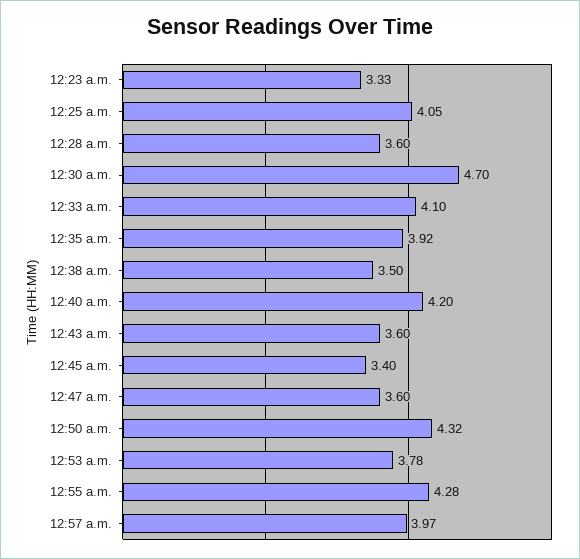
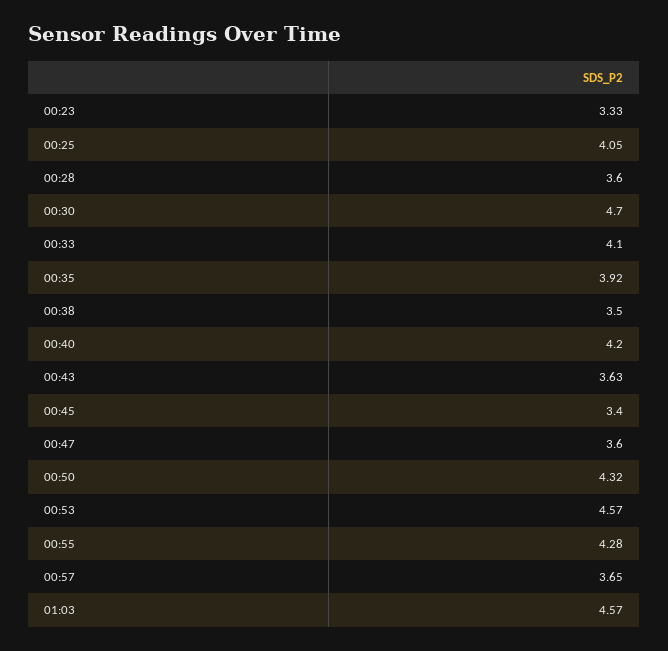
12:43 a.m.: 3.6 -> 3.63
12:53 a.m.: 3.78 -> 4.57
12:57 a.m.: 3.97 -> 3.65
01:03: none -> 4.57

